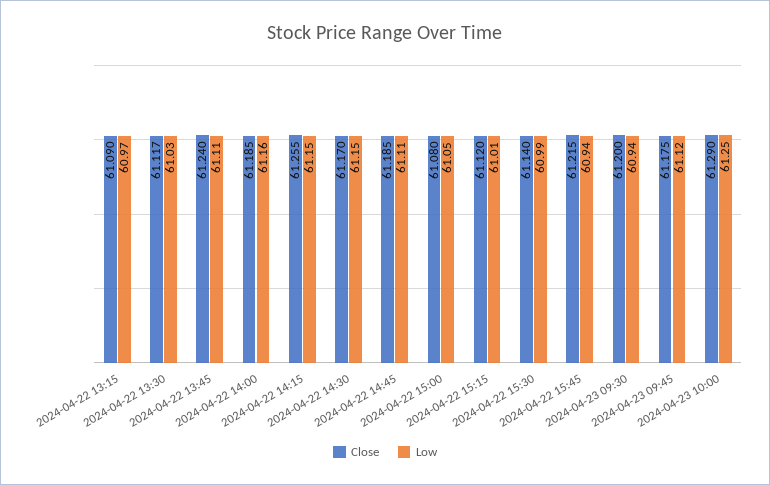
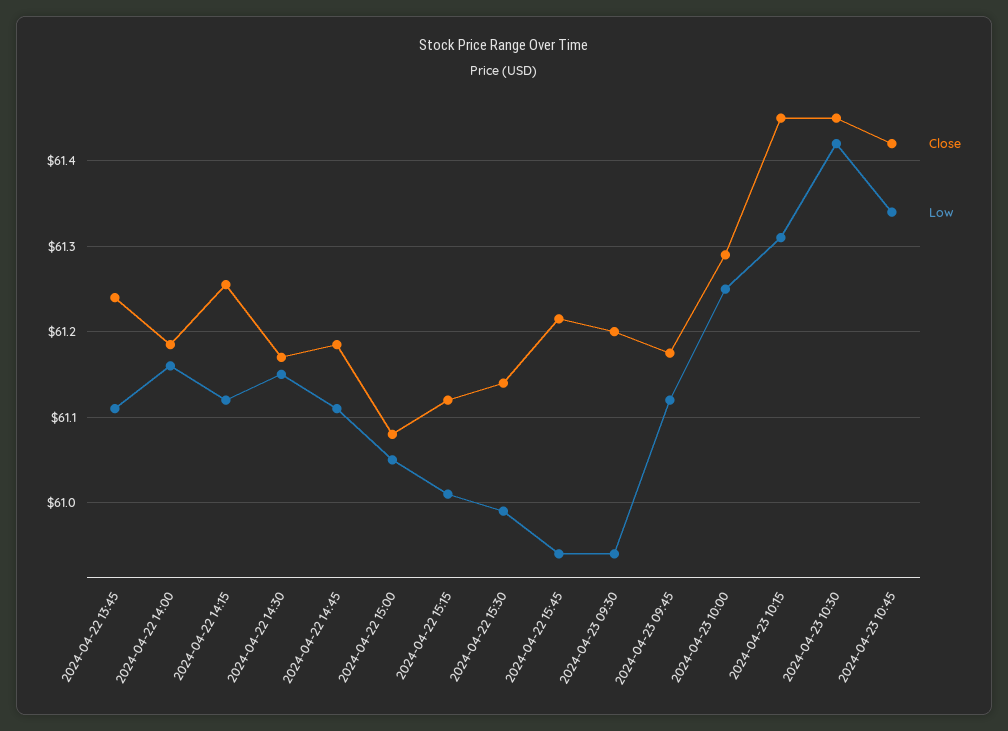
Close, 2024-04-22 13:15: 61.09 -> none
Low, 2024-04-22 13:15: 60.97 -> none
Close, 2024-04-22 13:30: 61.117 -> none
Low, 2024-04-22 13:30: 61.03 -> none
Low, 2024-04-22 14:15: 61.15 -> 61.12
Close, 2024-04-23 10:15: none -> 61.45
Low, 2024-04-23 10:15: none -> 61.31
Close, 2024-04-23 10:30: none -> 61.45
Low, 2024-04-23 10:30: none -> 61.42
Close, 2024-04-23 10:45: none -> 61.42
Low, 2024-04-23 10:45: none -> 61.34

